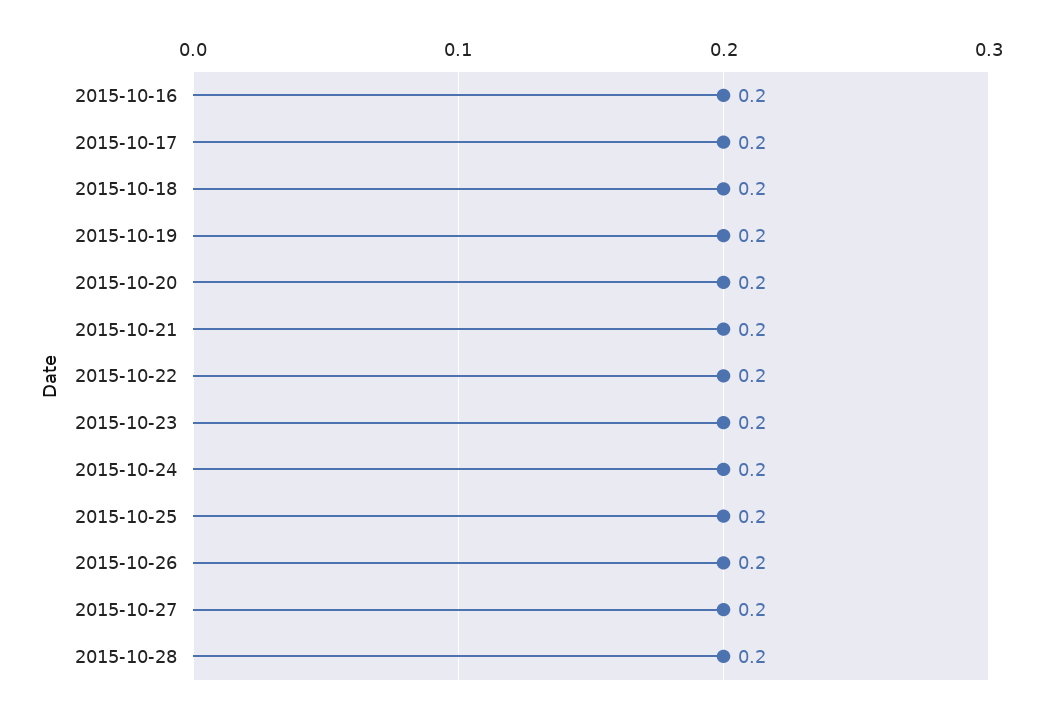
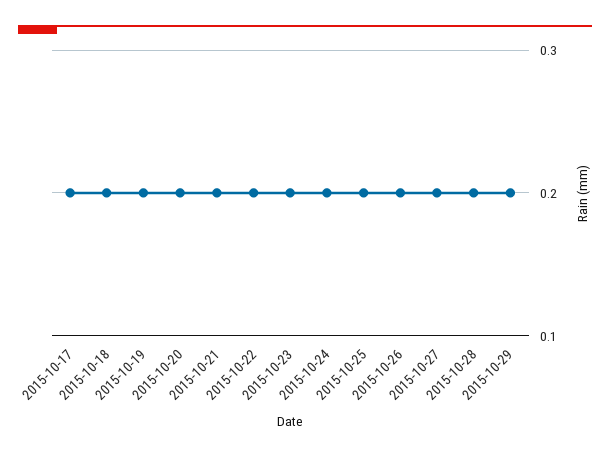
2015-10-16: 0.2 -> none
2015-10-29: none -> 0.2

